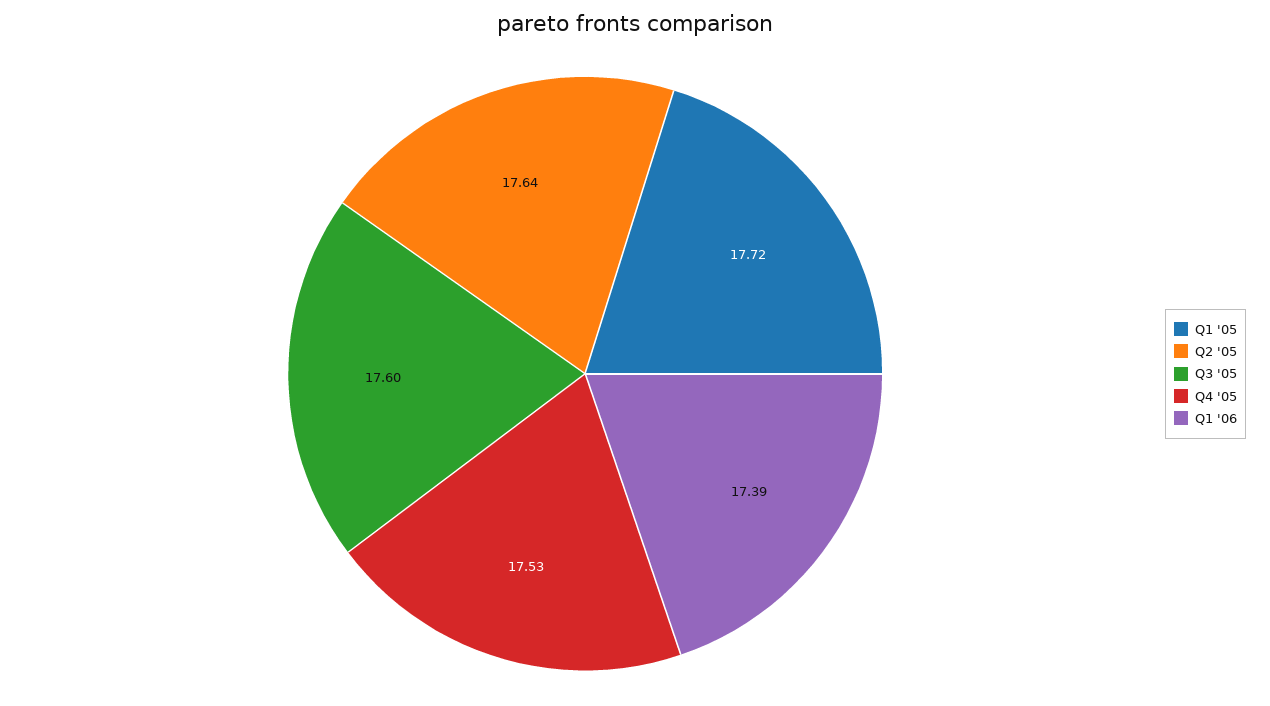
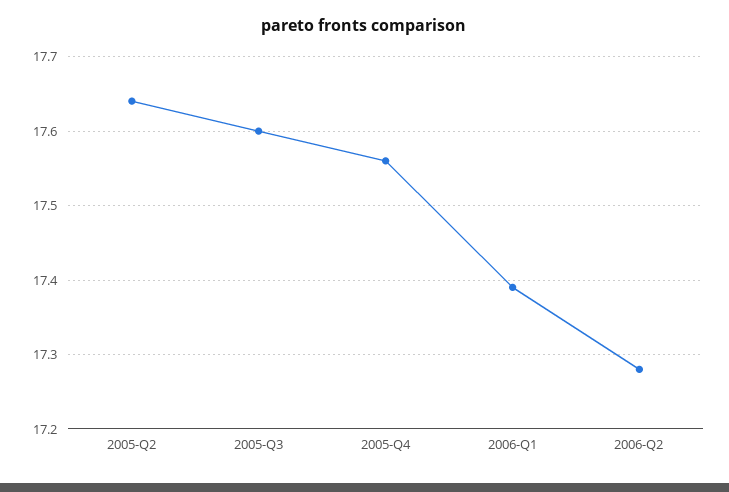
Q1 '05: 17.72 -> none
Q4 '05: 17.53 -> 17.56
2006-Q2: none -> 17.28

